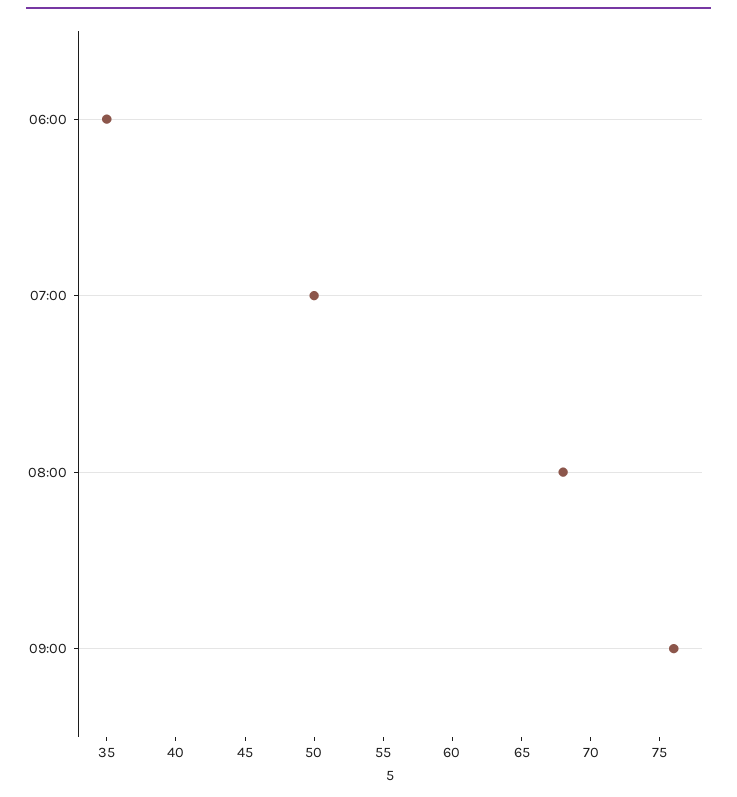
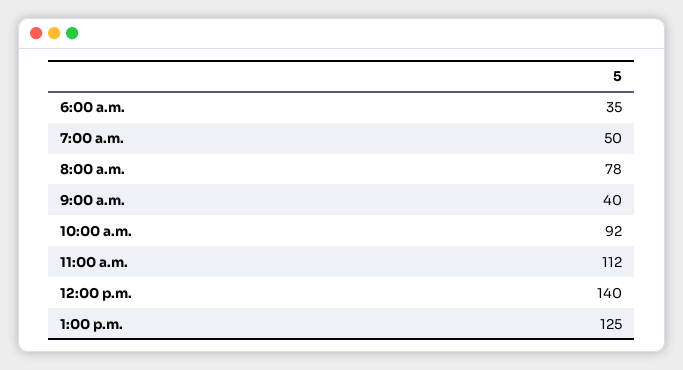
08:00: 68 -> 78
09:00: 76 -> 40
10:00 a.m.: none -> 92
11:00 a.m.: none -> 112
12:00 p.m.: none -> 140
1:00 p.m.: none -> 125

